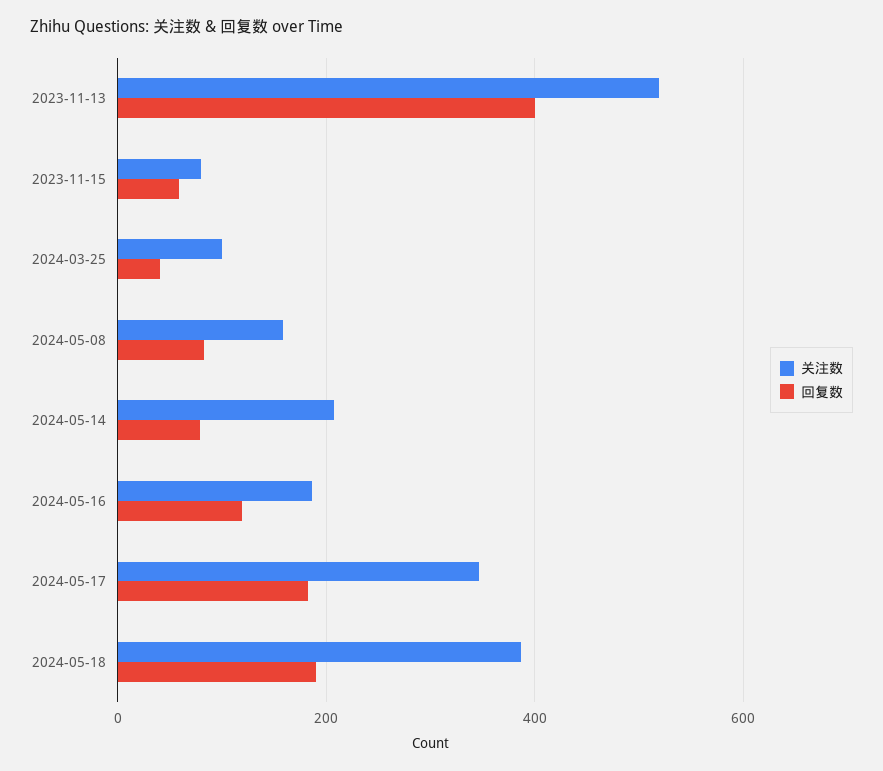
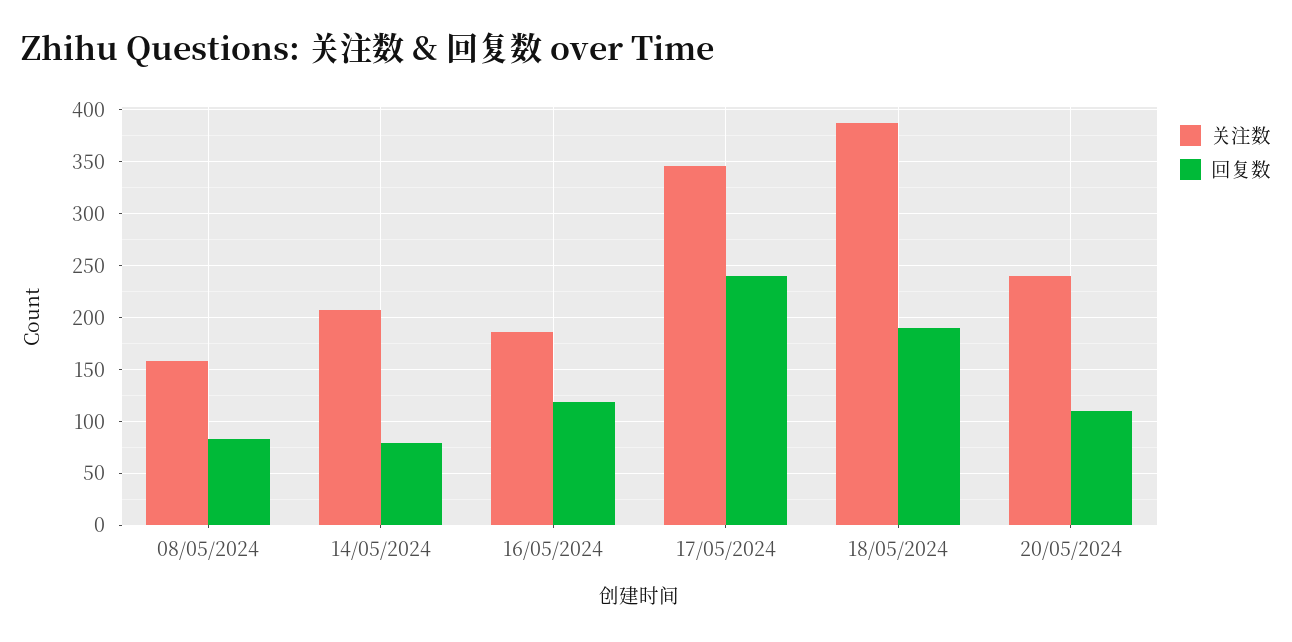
关注数, 2023-11-13: 520 -> none
回复数, 2023-11-13: 400 -> none
关注数, 2023-11-15: 80 -> none
回复数, 2023-11-15: 60 -> none
关注数, 2024-03-25: 100 -> none
回复数, 2024-03-25: 40 -> none
回复数, 2024-05-17: 180 -> 240
关注数, 20/05/2024: none -> 240
回复数, 20/05/2024: none -> 110

